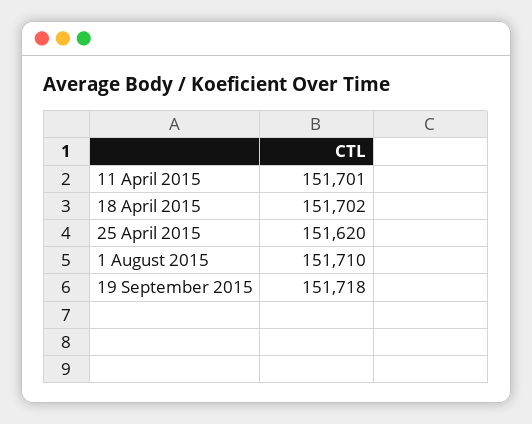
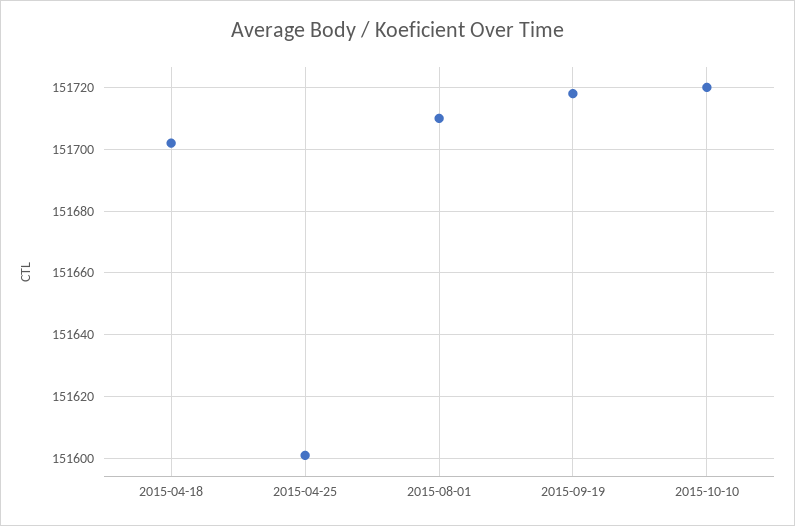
11 April 2015: 151701 -> none
25 April 2015: 151620 -> 151600
2015-10-10: none -> 151720

